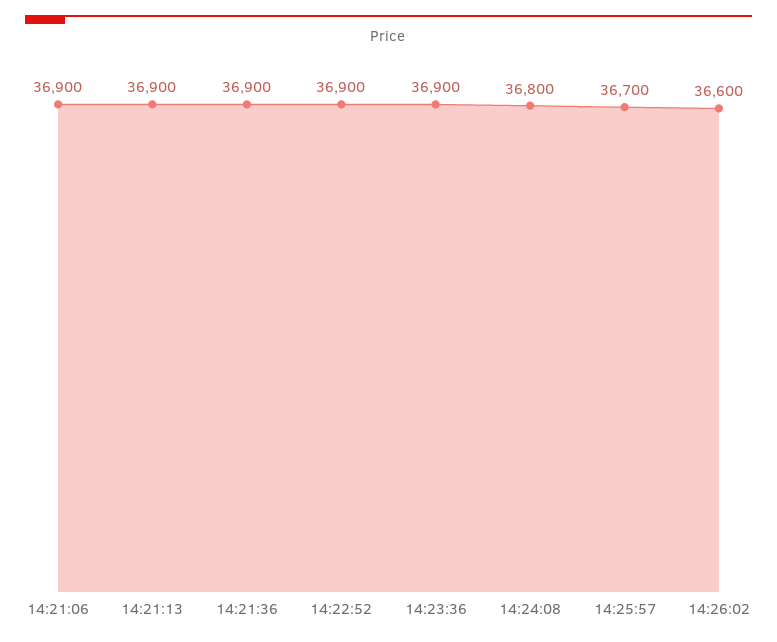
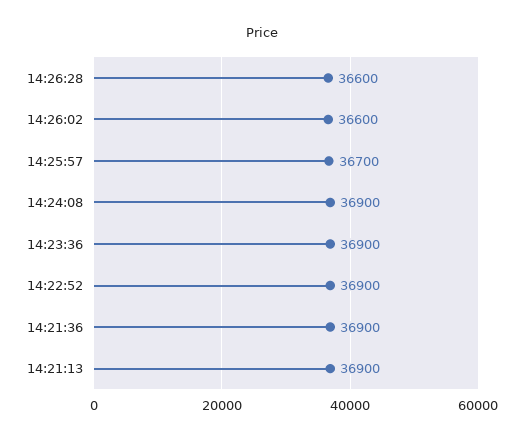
14:21:06: 36900 -> none
14:24:08: 36800 -> 36900
14:26:28: none -> 36600

